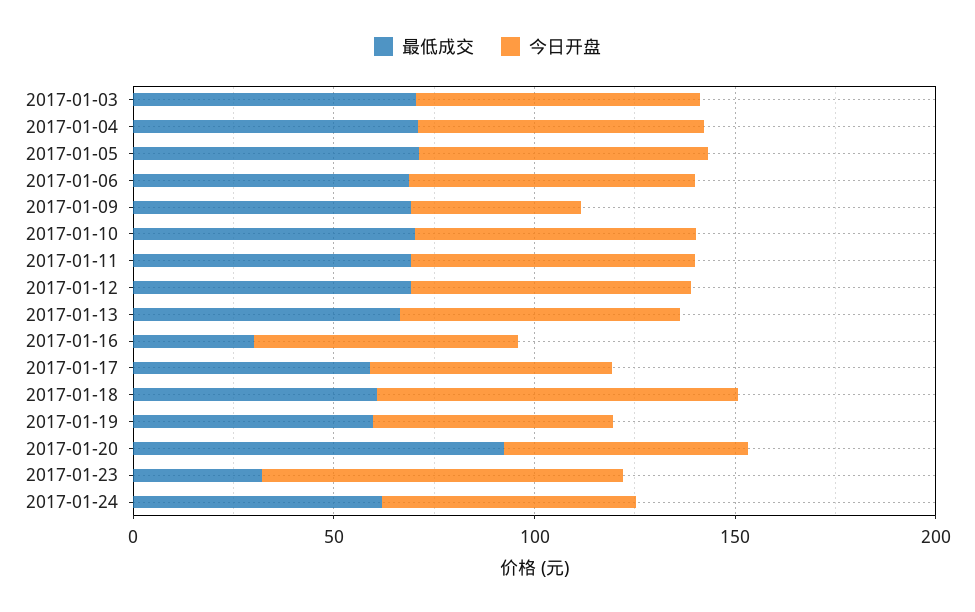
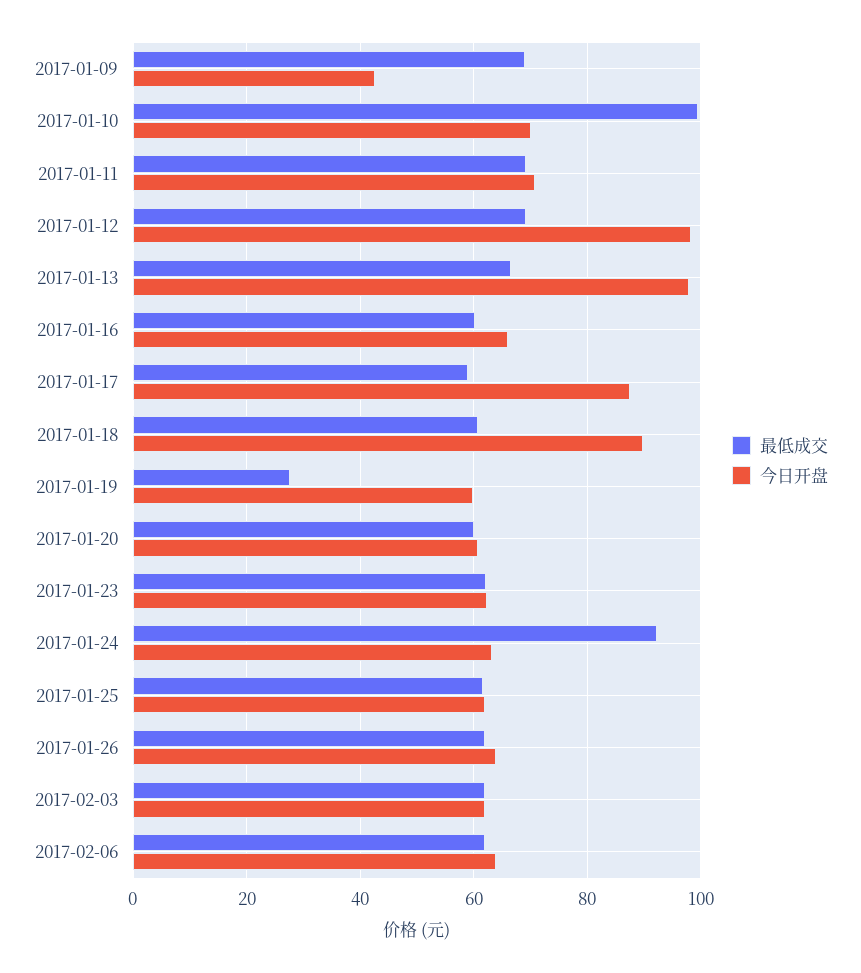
最低成交, 2017-01-03: 70 -> none
今日开盘, 2017-01-03: 70 -> none
最低成交, 2017-01-04: 70 -> none
今日开盘, 2017-01-04: 70 -> none
最低成交, 2017-01-05: 70 -> none
今日开盘, 2017-01-05: 70 -> none
最低成交, 2017-01-06: 70 -> none
今日开盘, 2017-01-06: 70 -> none
最低成交, 2017-01-10: 70 -> 100
今日开盘, 2017-01-12: 70 -> 98
今日开盘, 2017-01-13: 70 -> 98
最低成交, 2017-01-16: 30 -> 60
今日开盘, 2017-01-17: 60 -> 88
最低成交, 2017-01-19: 60 -> 28
最低成交, 2017-01-20: 90 -> 60
最低成交, 2017-01-23: 30 -> 62
今日开盘, 2017-01-23: 90 -> 62
最低成交, 2017-01-24: 60 -> 92
最低成交, 2017-01-25: none -> 62
今日开盘, 2017-01-25: none -> 62
最低成交, 2017-01-26: none -> 62
今日开盘, 2017-01-26: none -> 64
最低成交, 2017-02-03: none -> 62
今日开盘, 2017-02-03: none -> 62
最低成交, 2017-02-06: none -> 62
今日开盘, 2017-02-06: none -> 64

